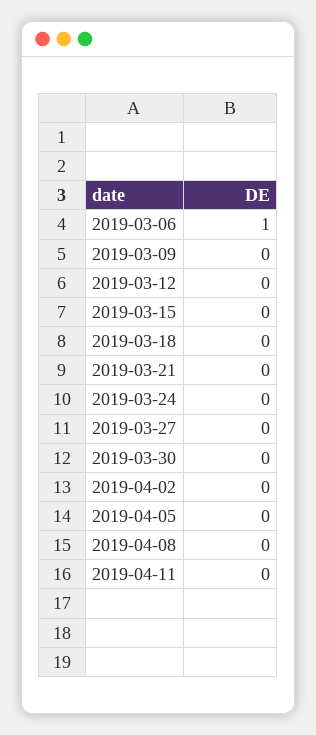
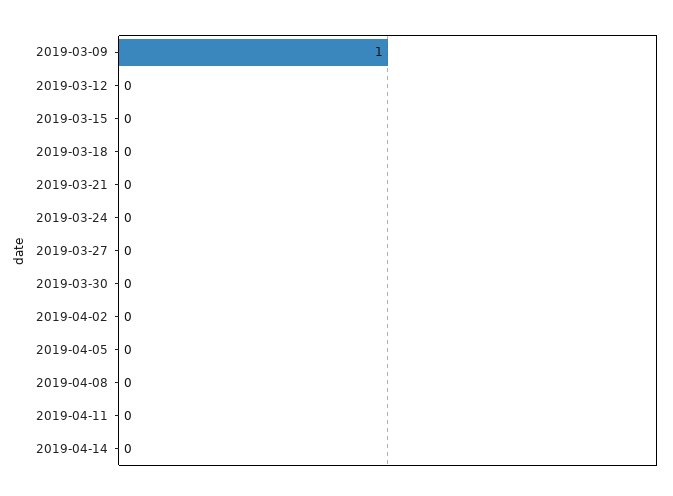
2019-03-06: 1 -> none
2019-03-09: 0 -> 1
2019-04-14: none -> 0

